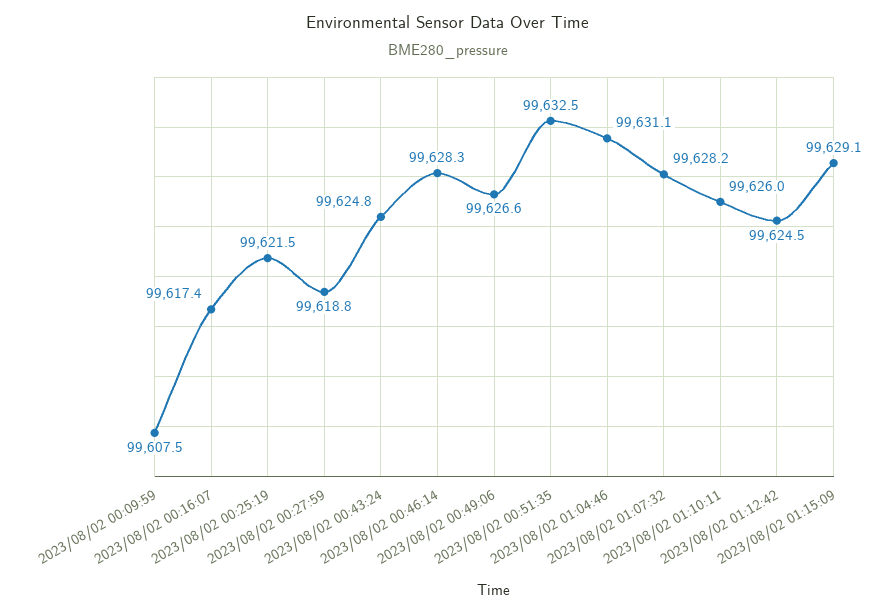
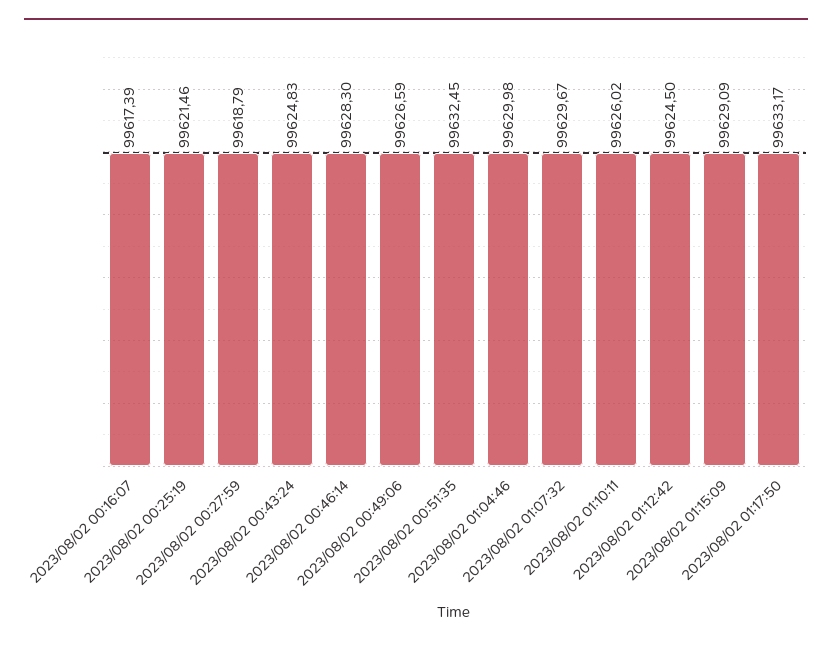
2023/08/02 00:09:59: 99607.5 -> none
2023/08/02 01:04:46: 99631.1 -> 99629.98
2023/08/02 01:07:32: 99628.2 -> 99629.67
2023/08/02 01:17:50: none -> 99633.17

